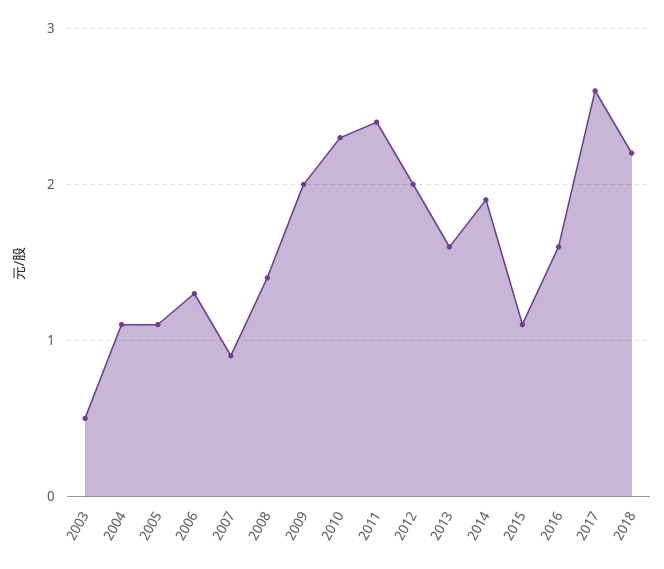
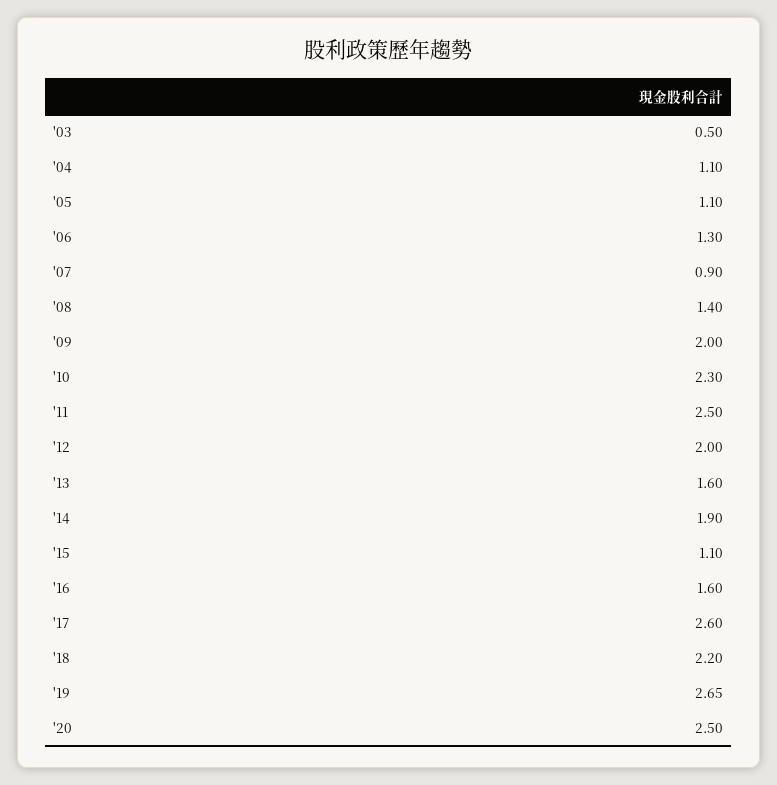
2011: 2.4 -> 2.5
'19: none -> 2.65
'20: none -> 2.5

